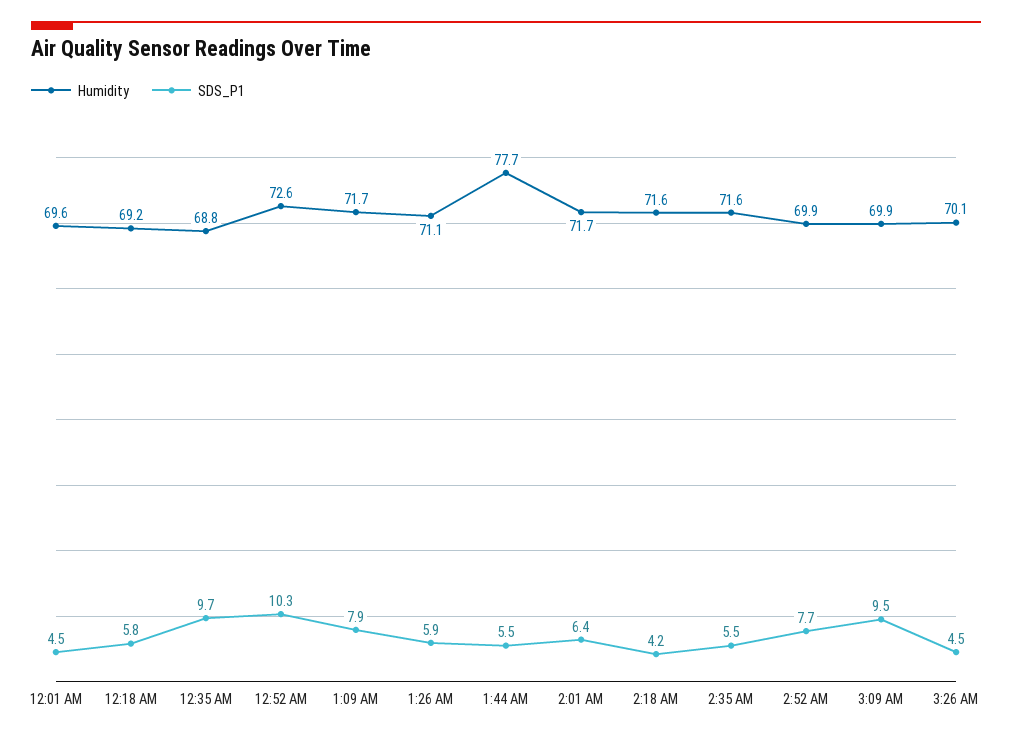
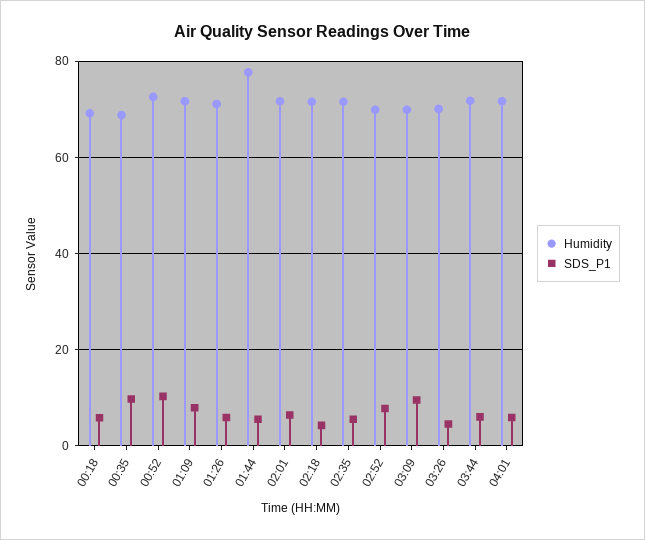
Humidity, 12:01 AM: 69.6 -> none
SDS_P1, 12:01 AM: 4.5 -> none
Humidity, 03:44: none -> 72
SDS_P1, 03:44: none -> 6
Humidity, 04:01: none -> 72
SDS_P1, 04:01: none -> 6

